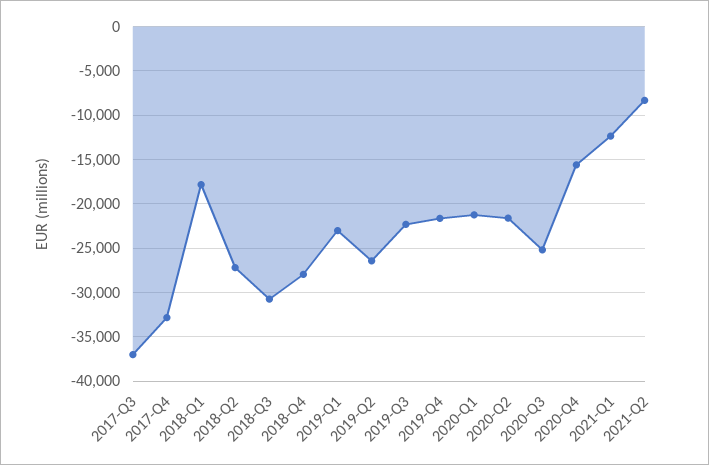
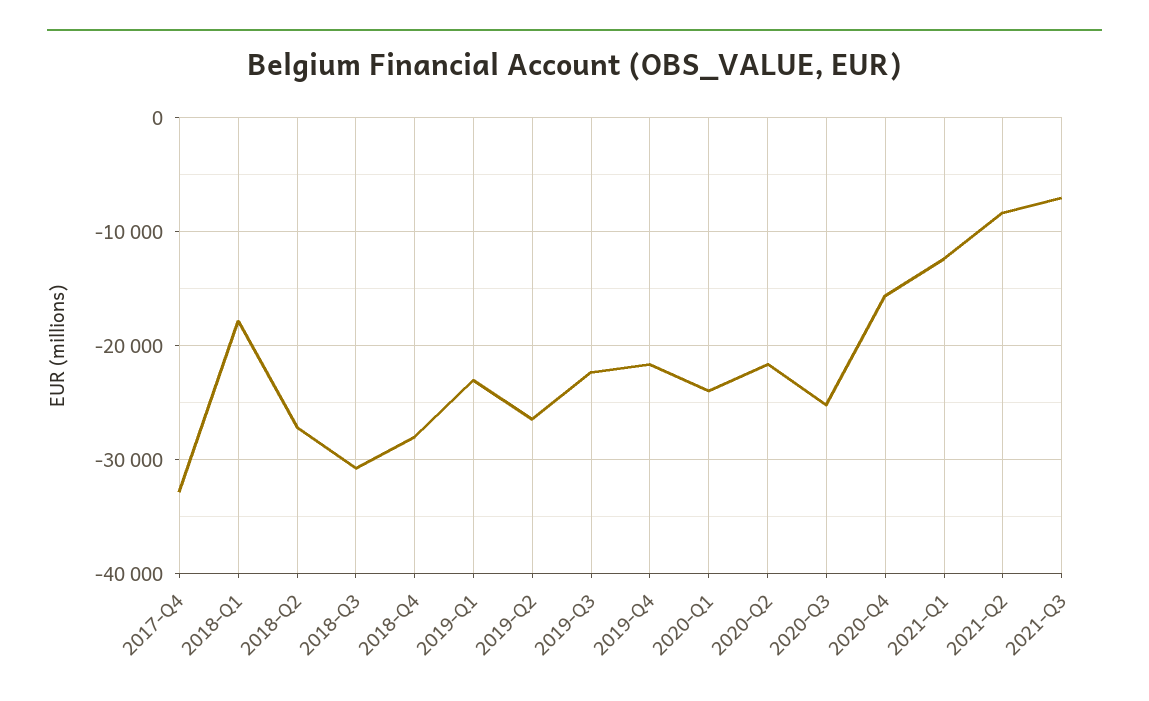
2017-Q3: -37000 -> none
2020-Q1: -21000 -> -24000
2021-Q3: none -> -7000

